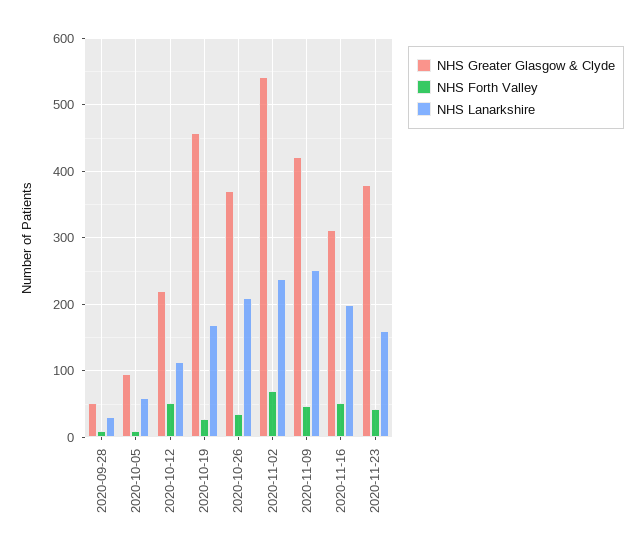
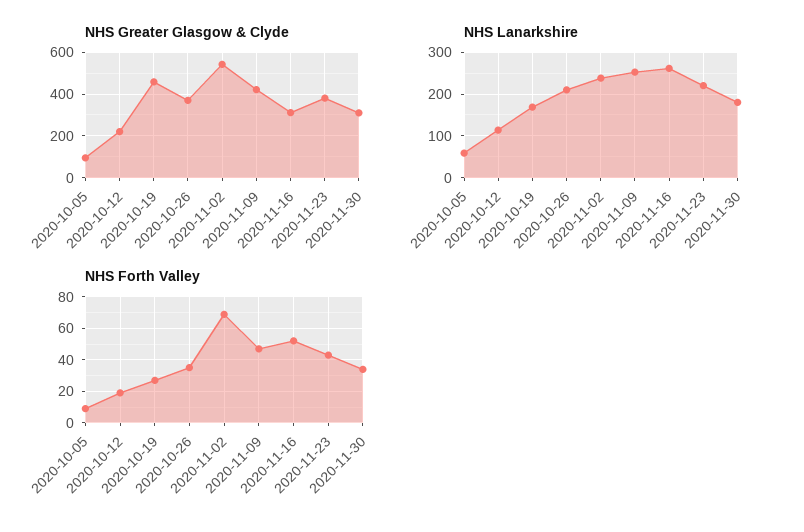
NHS Greater Glasgow & Clyde, 2020-09-28: 50 -> none
NHS Forth Valley, 2020-09-28: 10 -> none
NHS Lanarkshire, 2020-09-28: 30 -> none
NHS Forth Valley, 2020-10-12: 50 -> 20
NHS Lanarkshire, 2020-11-16: 200 -> 260
NHS Lanarkshire, 2020-11-23: 160 -> 220
NHS Greater Glasgow & Clyde, 2020-11-30: none -> 300
NHS Lanarkshire, 2020-11-30: none -> 180
NHS Forth Valley, 2020-11-30: none -> 35

